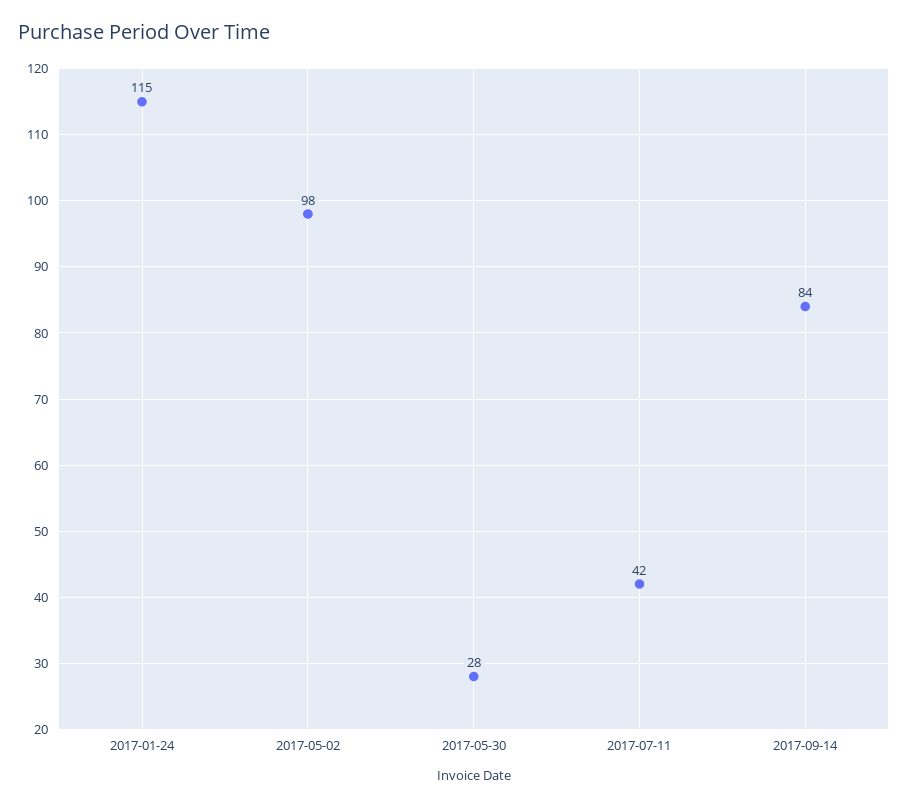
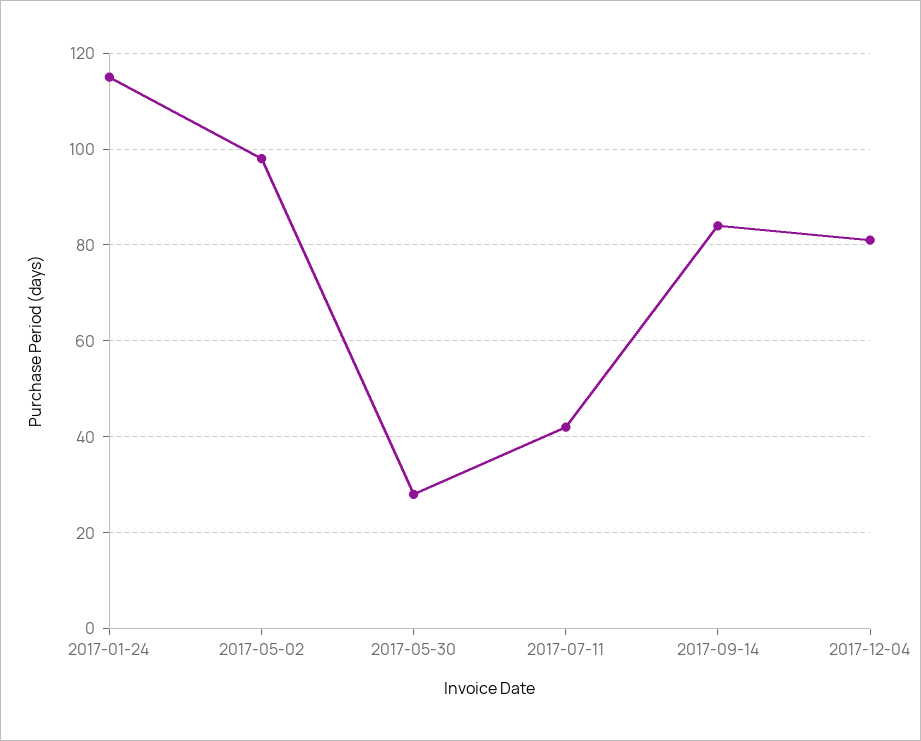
2017-12-04: none -> 80

